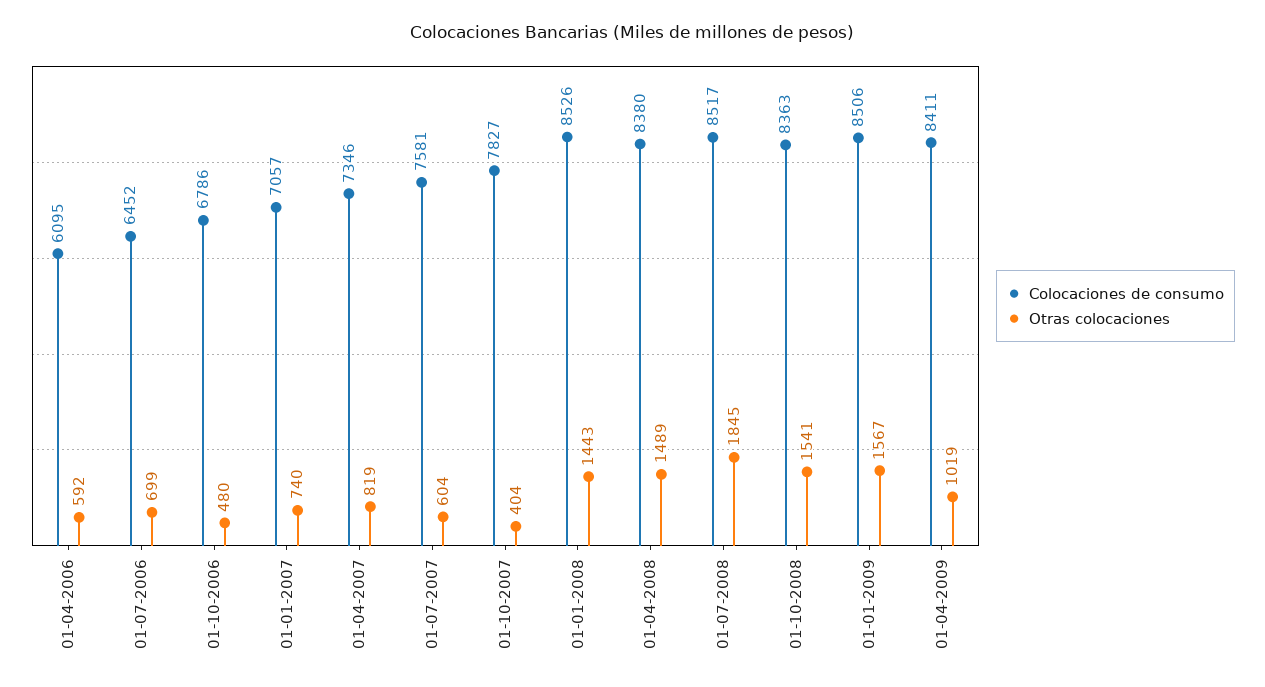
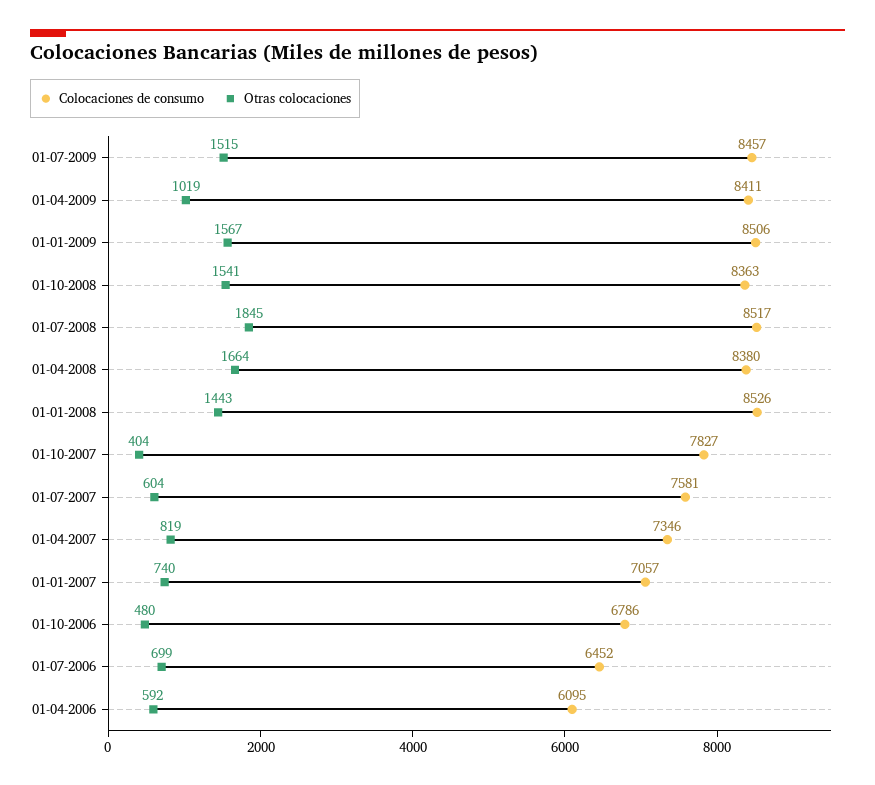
Otras colocaciones, 01-04-2008: 1489 -> 1664
Colocaciones de consumo, 01-07-2009: none -> 8457
Otras colocaciones, 01-07-2009: none -> 1515

